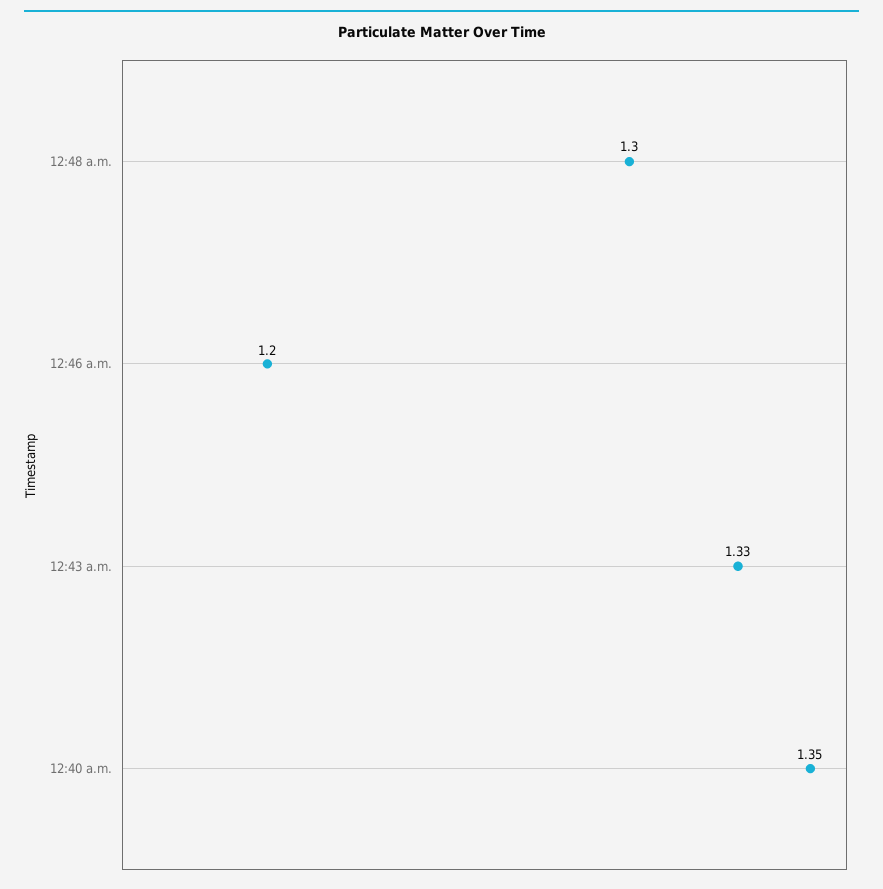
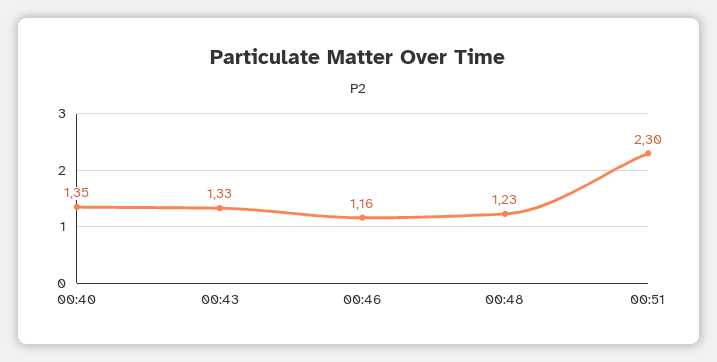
12:48 a.m.: 1.3 -> 1.23
12:46 a.m.: 1.2 -> 1.16
00:51: none -> 2.3

